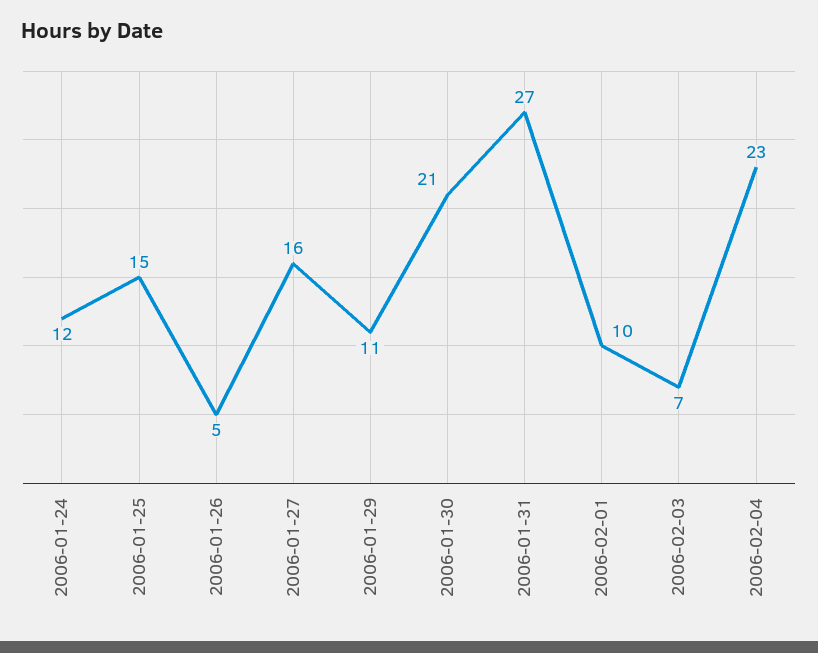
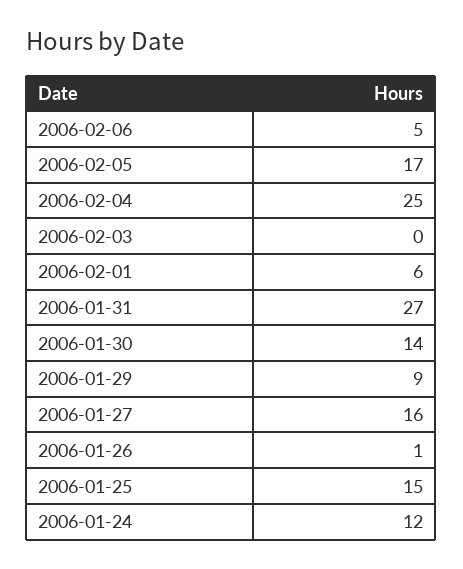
2006-01-26: 5 -> 1
2006-01-29: 11 -> 9
2006-01-30: 21 -> 14
2006-02-01: 10 -> 6
2006-02-03: 7 -> 0
2006-02-04: 23 -> 25
2006-02-06: none -> 5
2006-02-05: none -> 17

